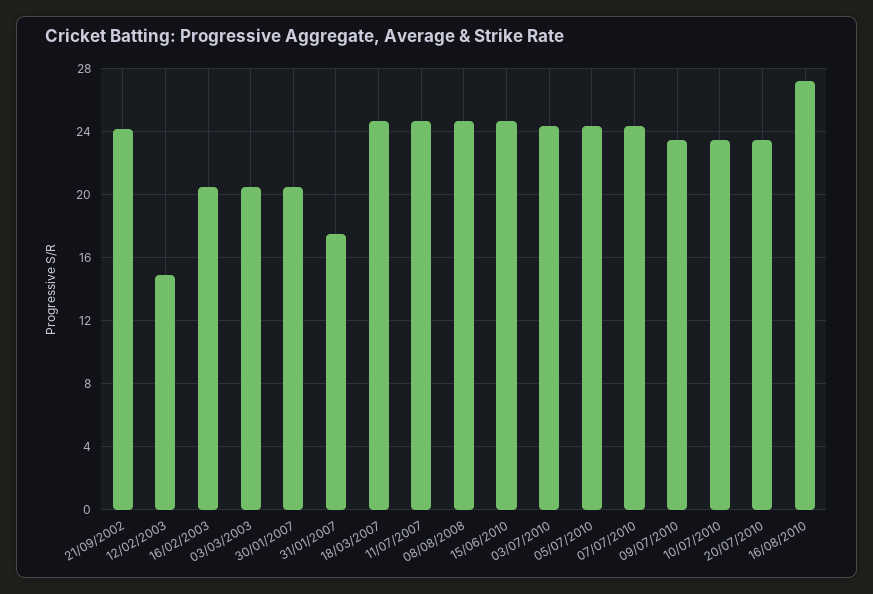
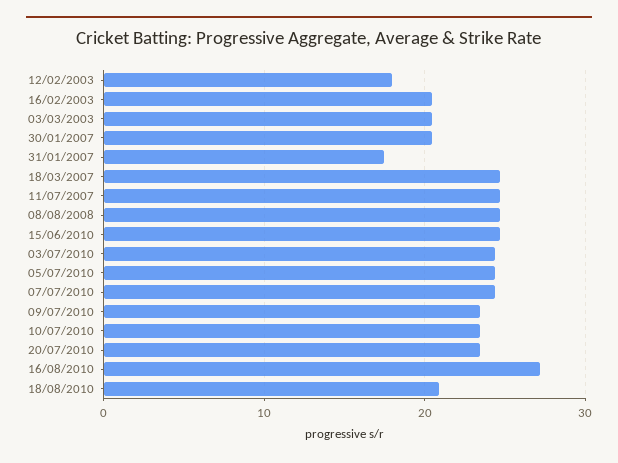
21/09/2002: 24 -> none
12/02/2003: 15 -> 18
18/08/2010: none -> 21

